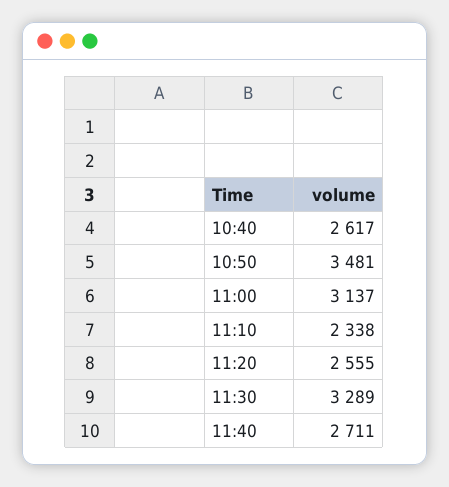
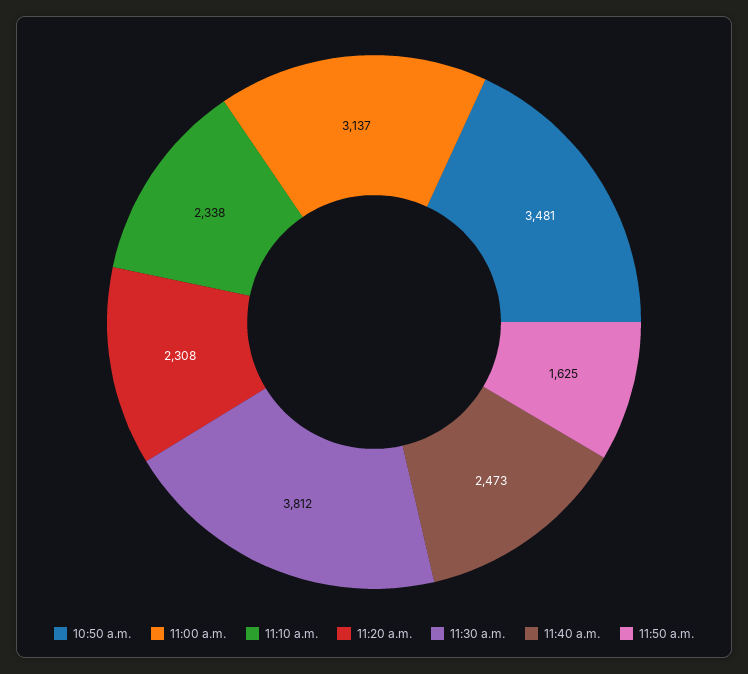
10:40: 2617 -> none
11:20: 2555 -> 2308
11:30: 3289 -> 3812
11:40: 2711 -> 2473
11:50 a.m.: none -> 1625

